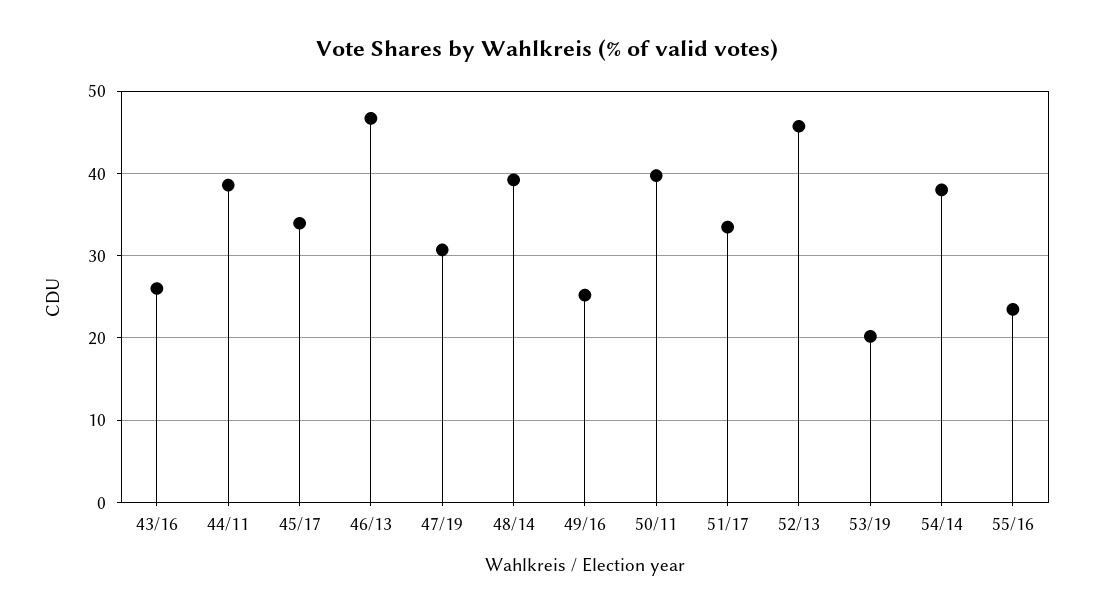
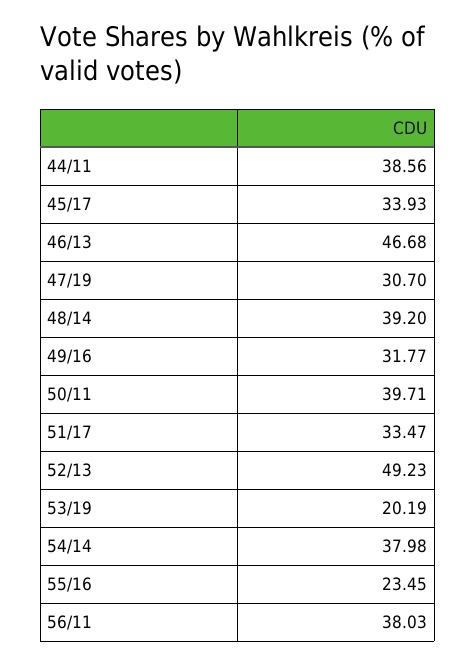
43/16: 26 -> none
49/16: 25 -> 31.77
52/13: 46 -> 49.23
56/11: none -> 38.03

